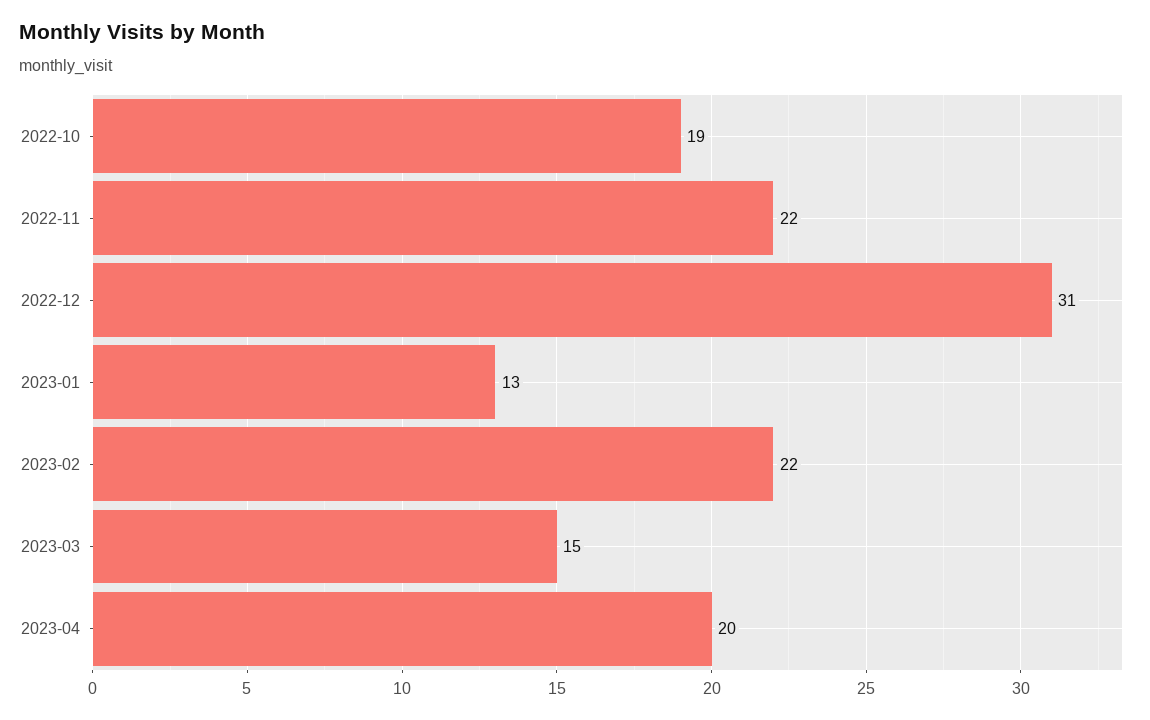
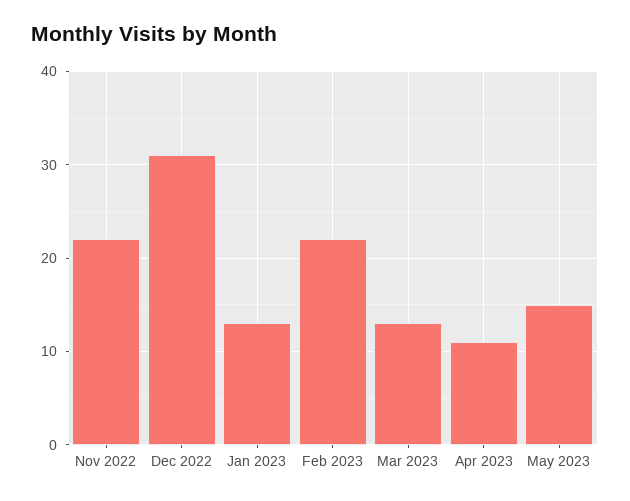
2022-10: 19 -> none
2023-03: 15 -> 13
2023-04: 20 -> 11
May 2023: none -> 15

